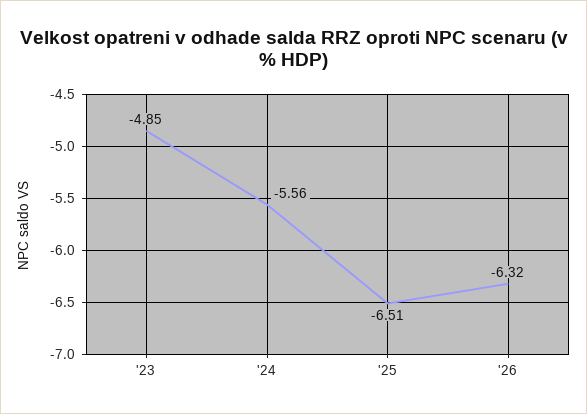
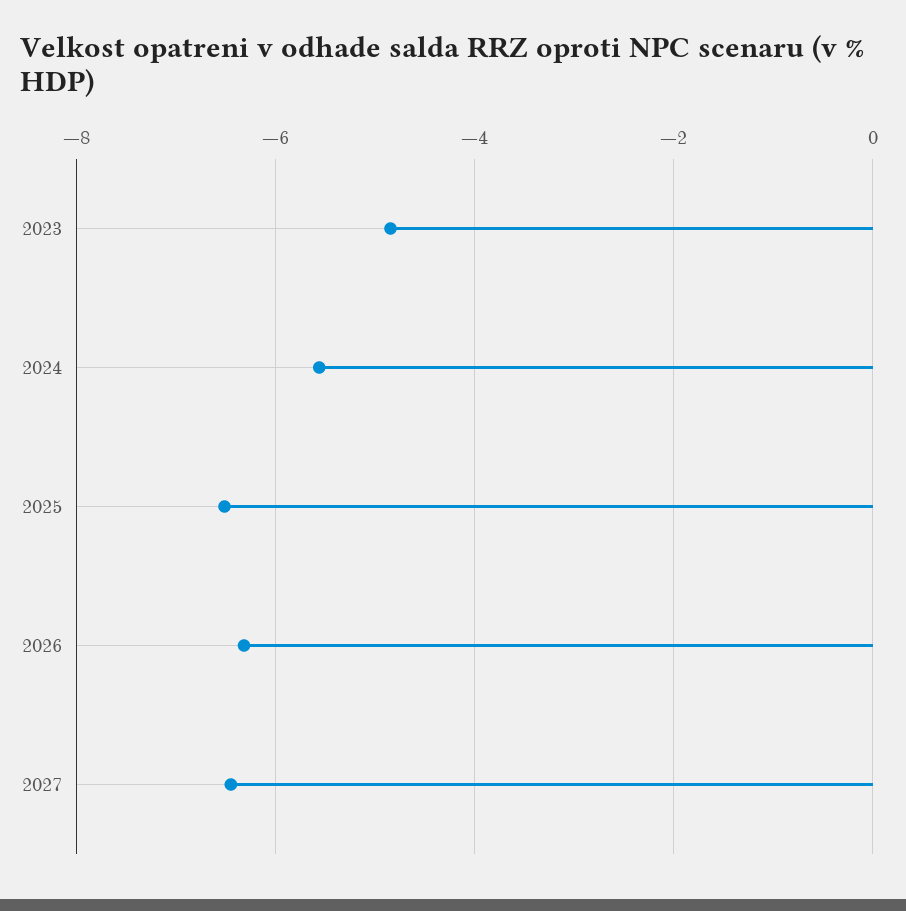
2027: none -> -6.4

